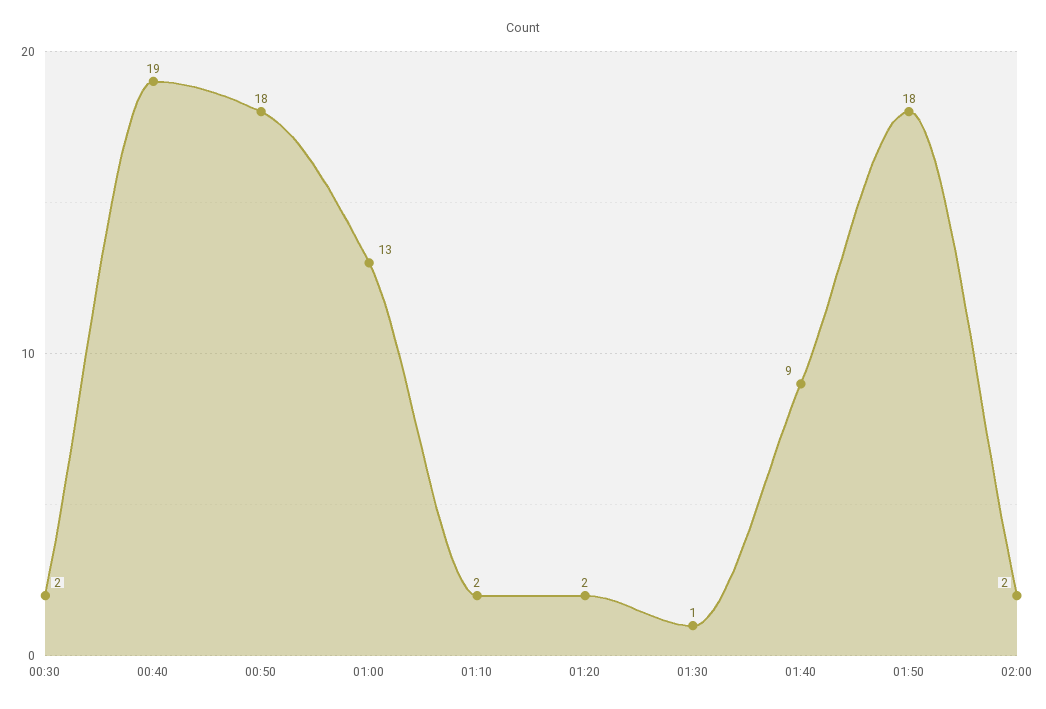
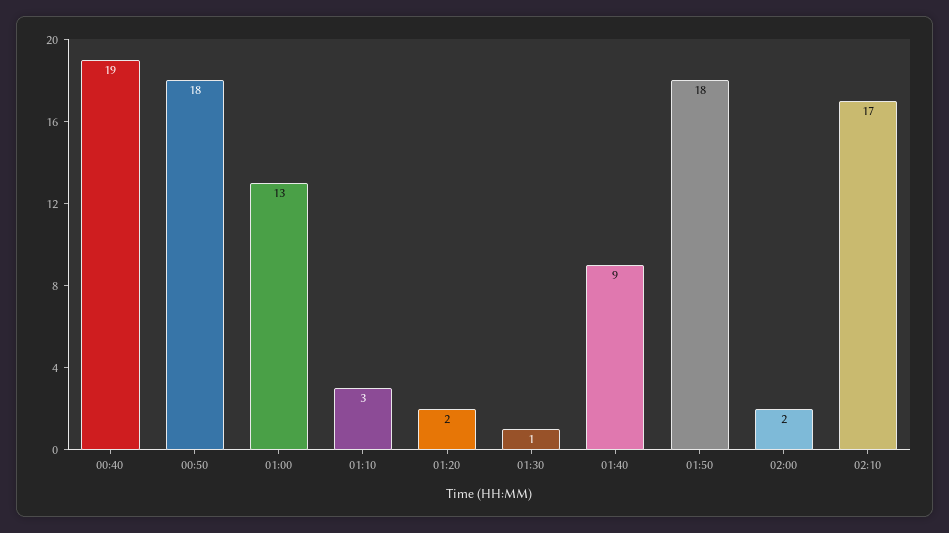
00:30: 2 -> none
01:10: 2 -> 3
02:10: none -> 17

